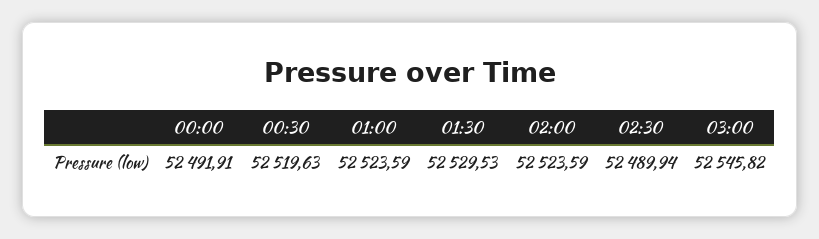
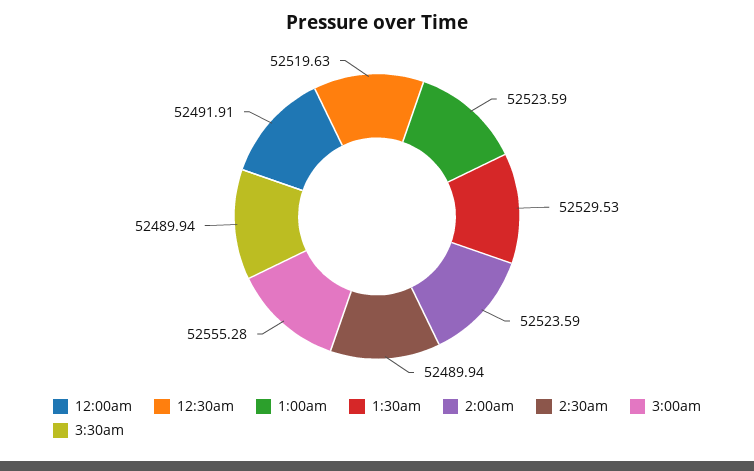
03:00: 52545.82 -> 52555.28
3:30am: none -> 52489.94

